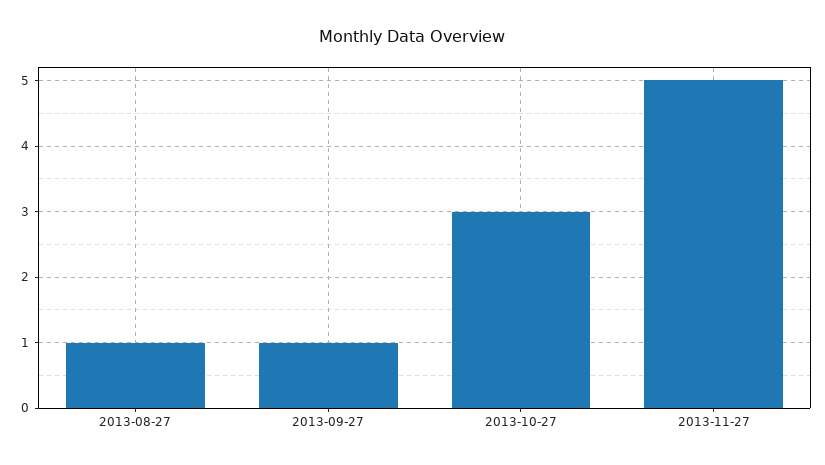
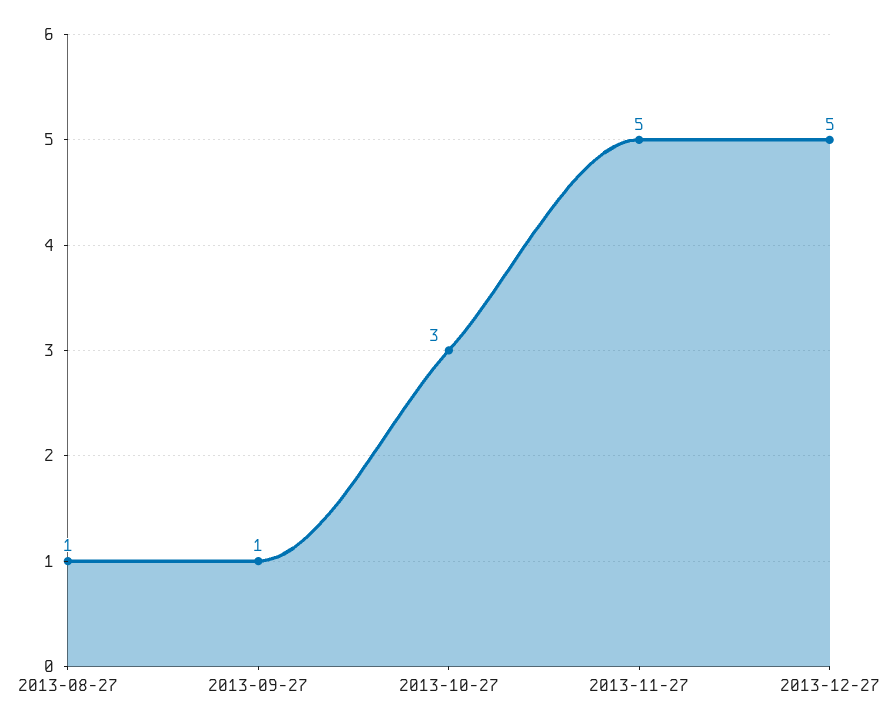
2013-12-27: none -> 5

